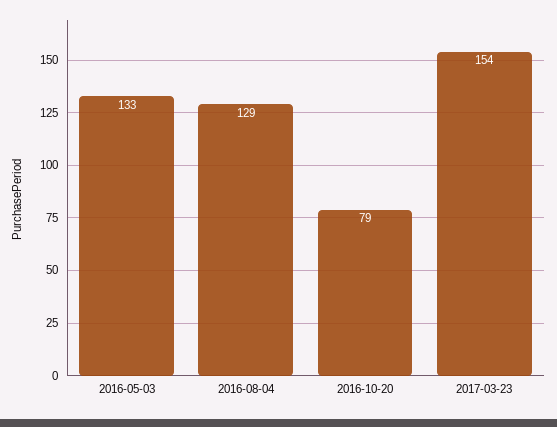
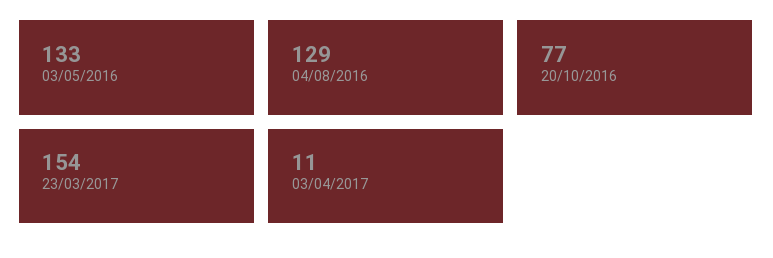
2016-10-20: 79 -> 77
03/04/2017: none -> 11

